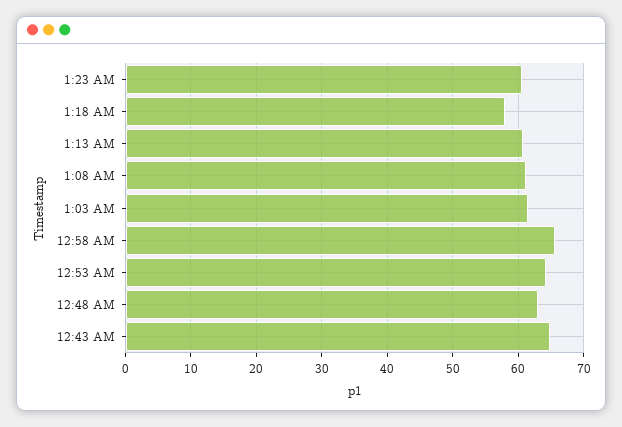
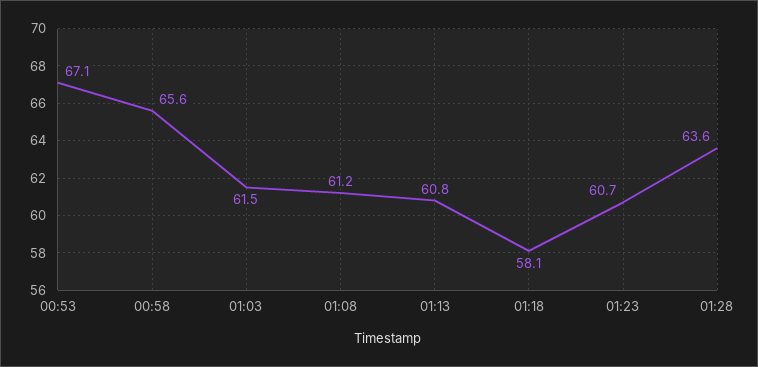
12:53 AM: 64 -> 67.1
12:48 AM: 63 -> none
12:43 AM: 65 -> none
01:28: none -> 63.6

